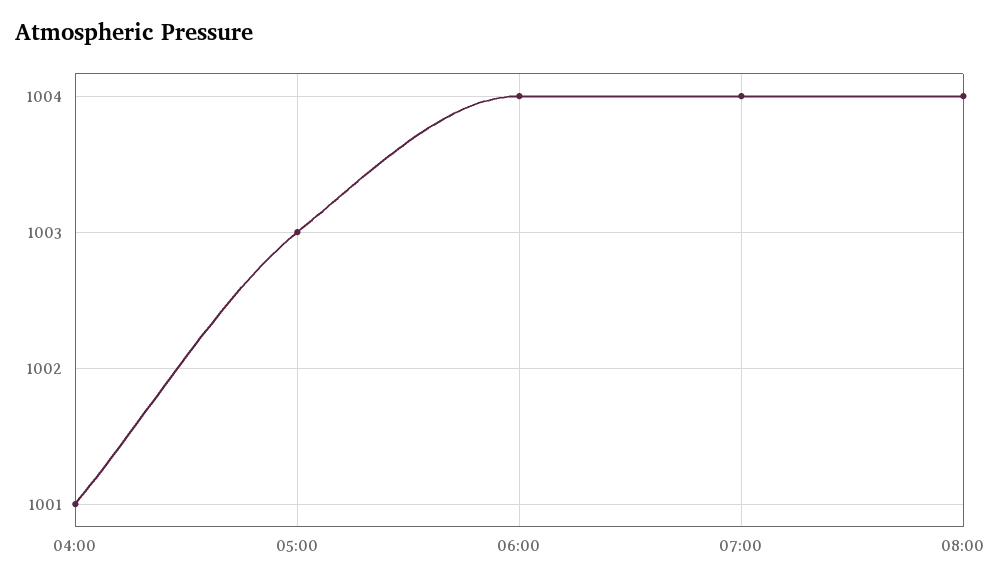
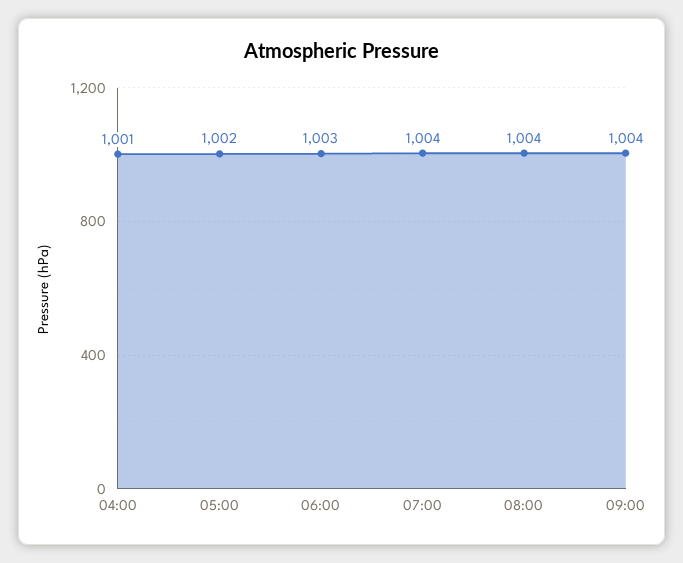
05:00: 1003 -> 1002
06:00: 1004 -> 1003
09:00: none -> 1004

